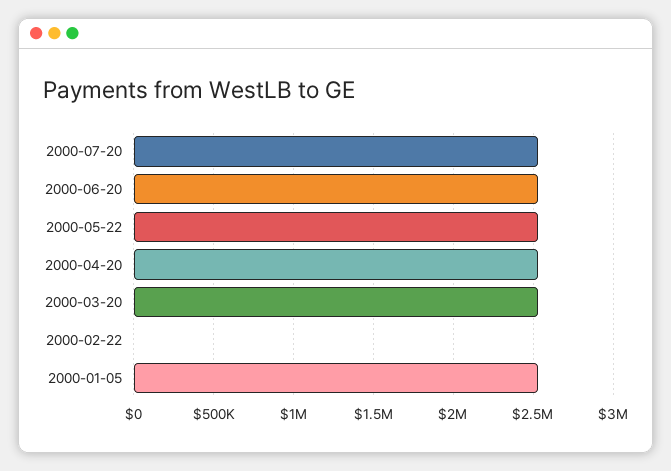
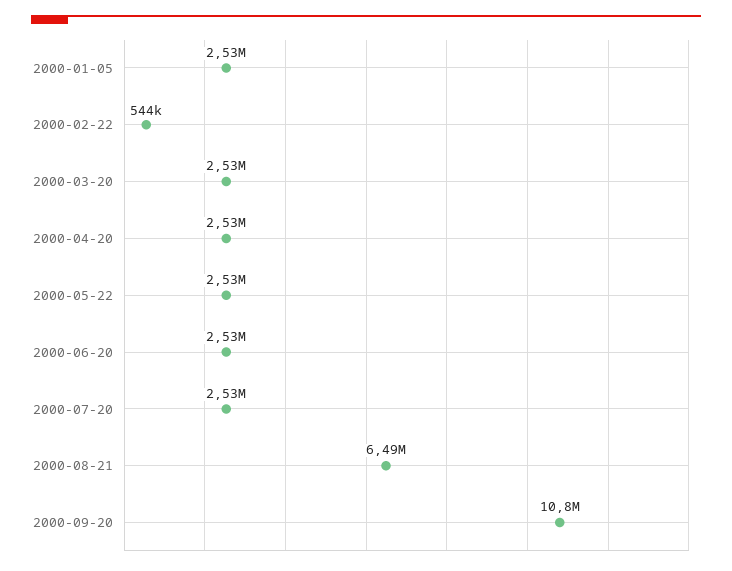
2000-02-22: 0 -> 544000
2000-08-21: none -> 6490000
2000-09-20: none -> 10800000

